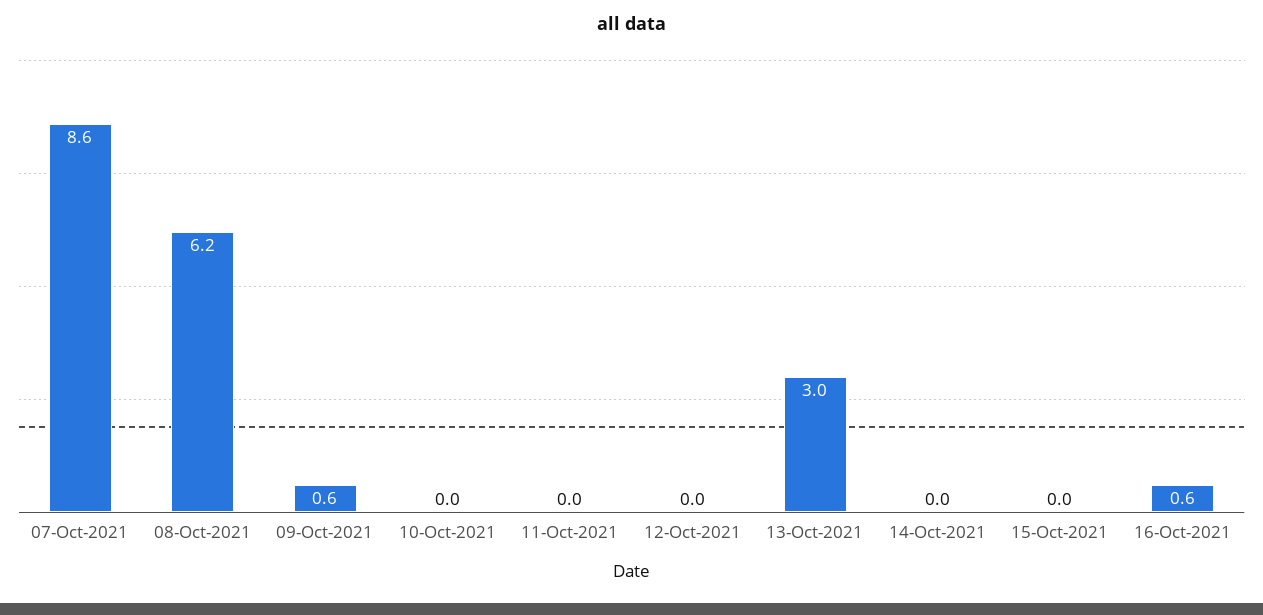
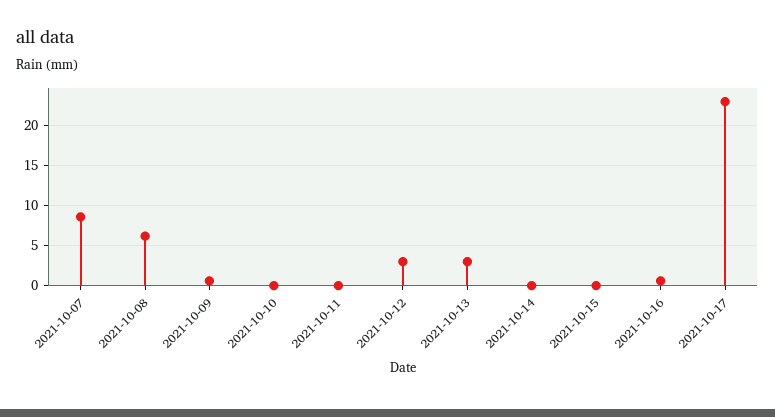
12-Oct-2021: 0 -> 3
2021-10-17: none -> 23

